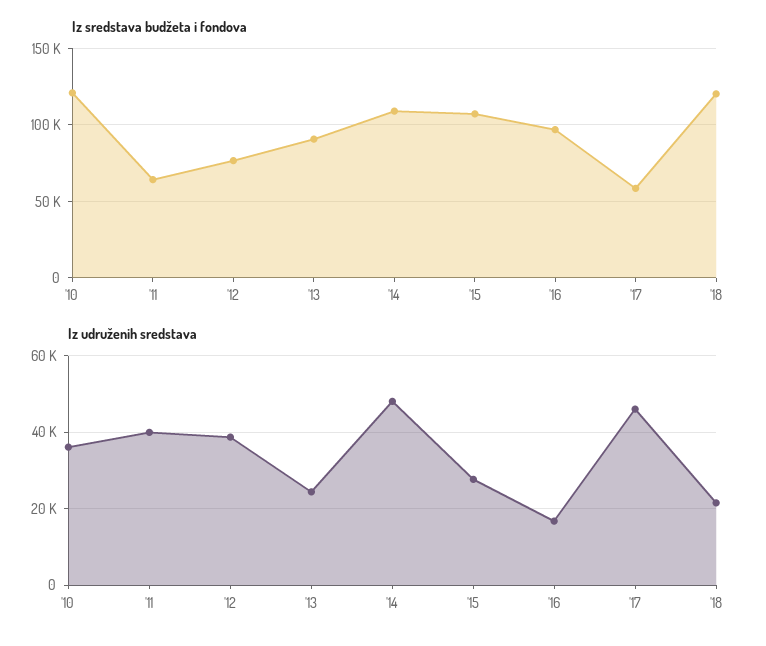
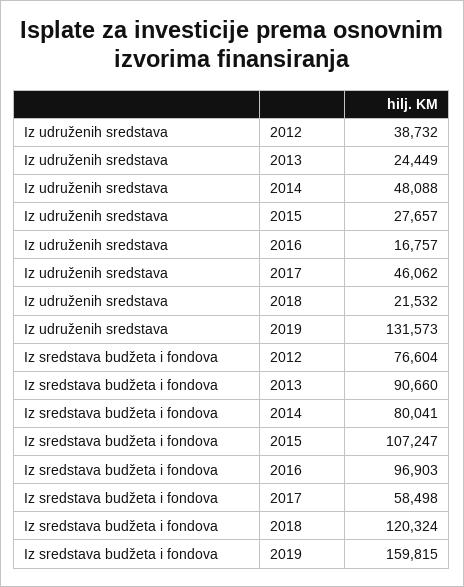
Iz sredstava budžeta i fondova, '10: 120000 -> none
Iz sredstava budžeta i fondova, '11: 65000 -> none
Iz sredstava budžeta i fondova, '14: 110000 -> 80041
Iz udruženih sredstava, '10: 36000 -> none
Iz udruženih sredstava, '11: 40000 -> none
Iz udruženih sredstava, 2019: none -> 131573
Iz sredstava budžeta i fondova, 2019: none -> 159815

